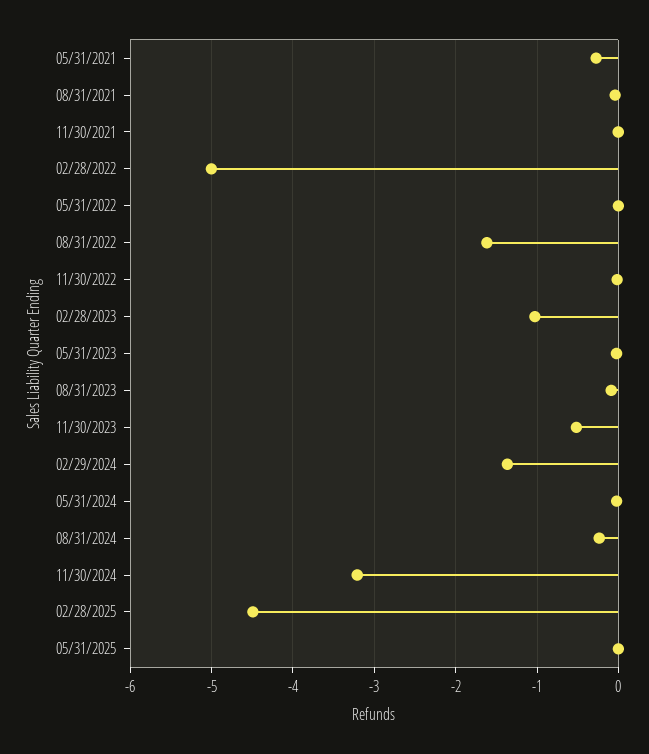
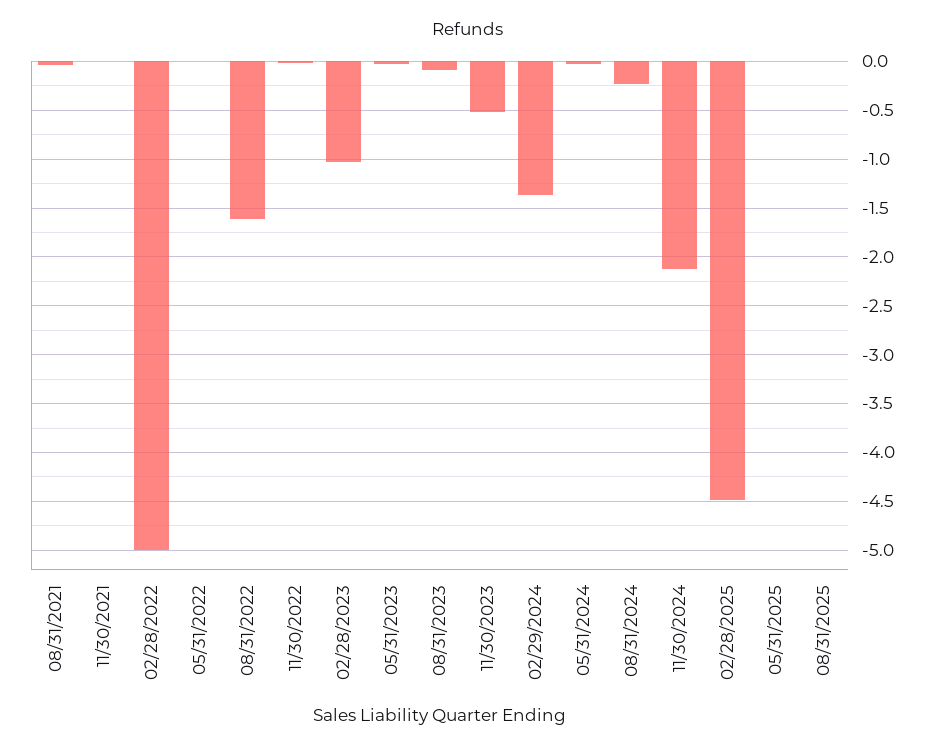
05/31/2021: -0.3 -> none
11/30/2024: -3.2 -> -2.1
08/31/2025: none -> 0

